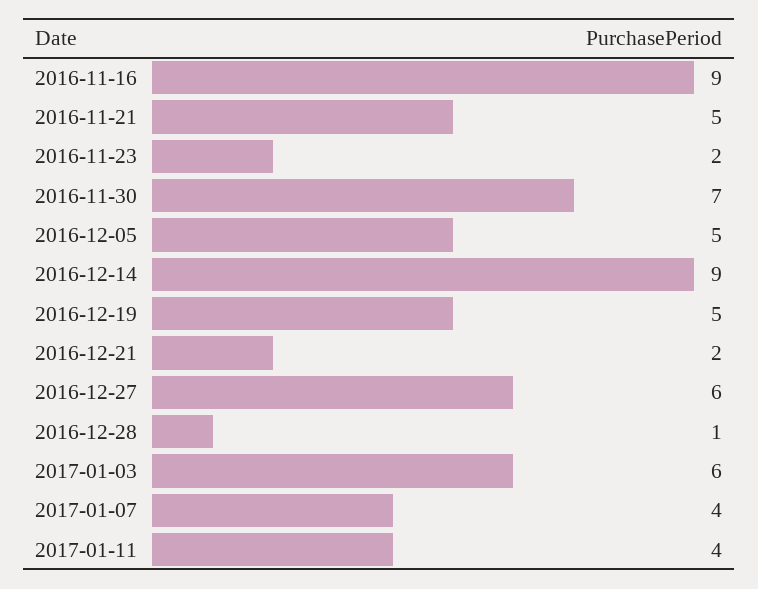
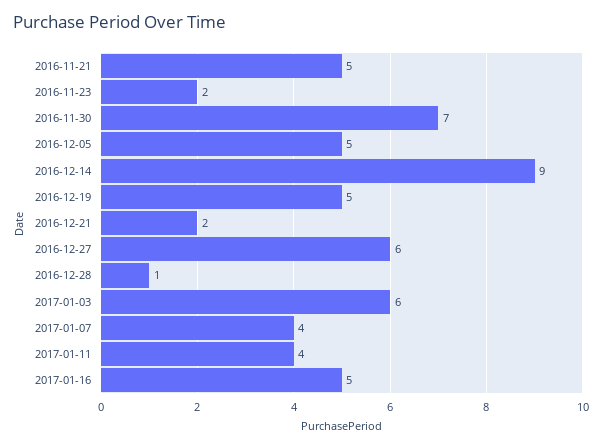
2016-11-16: 9 -> none
2017-01-16: none -> 5

